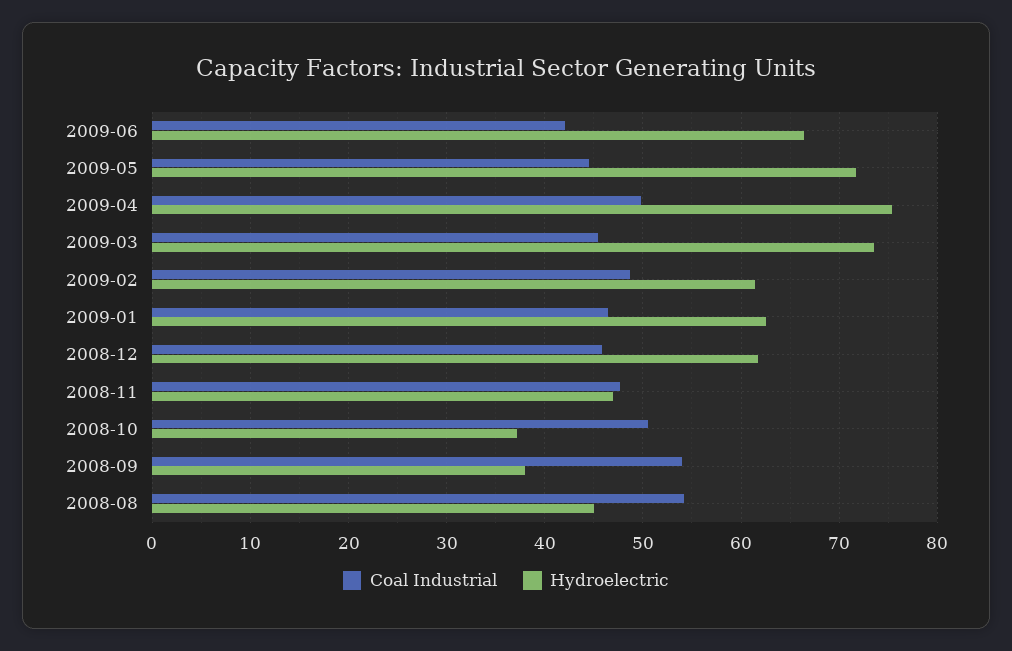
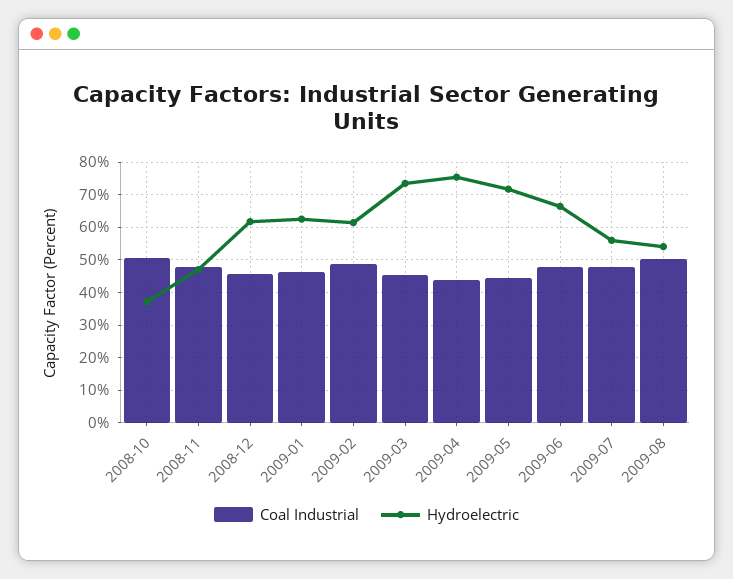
Coal Industrial, 2009-06: 42 -> 48
Coal Industrial, 2009-04: 50 -> 44
Coal Industrial, 2008-09: 54 -> none
Hydroelectric, 2008-09: 38 -> none
Coal Industrial, 2008-08: 54 -> none
Hydroelectric, 2008-08: 45 -> none
Coal Industrial, 2009-07: none -> 48
Hydroelectric, 2009-07: none -> 56
Coal Industrial, 2009-08: none -> 50
Hydroelectric, 2009-08: none -> 54

